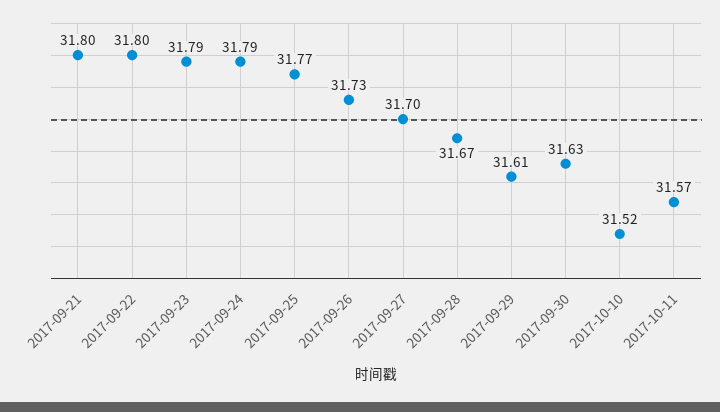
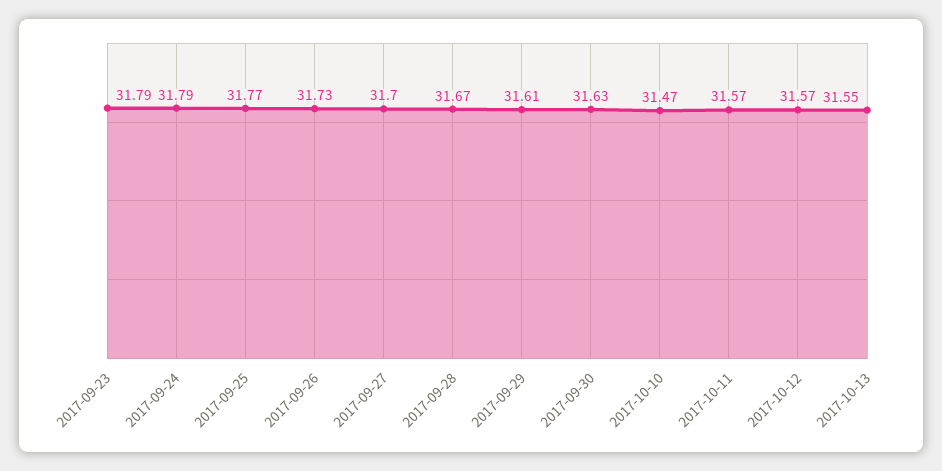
2017-09-21: 31.8 -> none
2017-09-22: 31.8 -> none
2017-10-10: 31.52 -> 31.47
2017-10-12: none -> 31.57
2017-10-13: none -> 31.55

